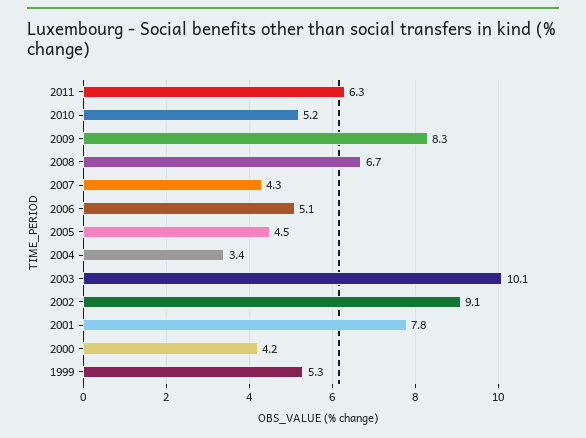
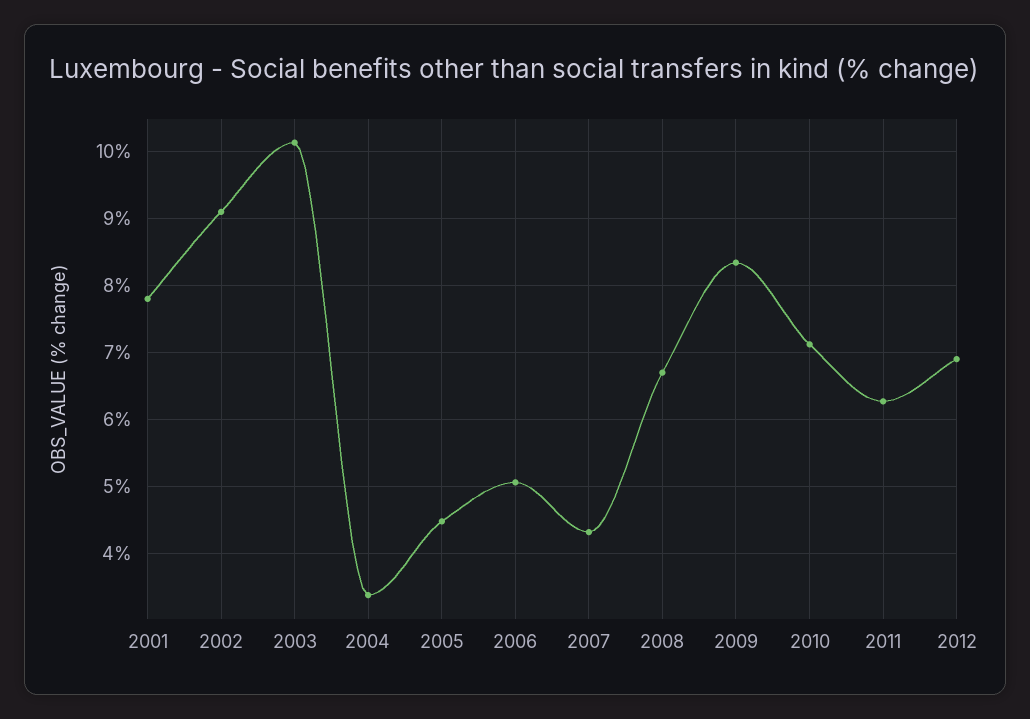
2010: 5.2 -> 7.1
2000: 4.2 -> none
1999: 5.3 -> none
2012: none -> 6.9

